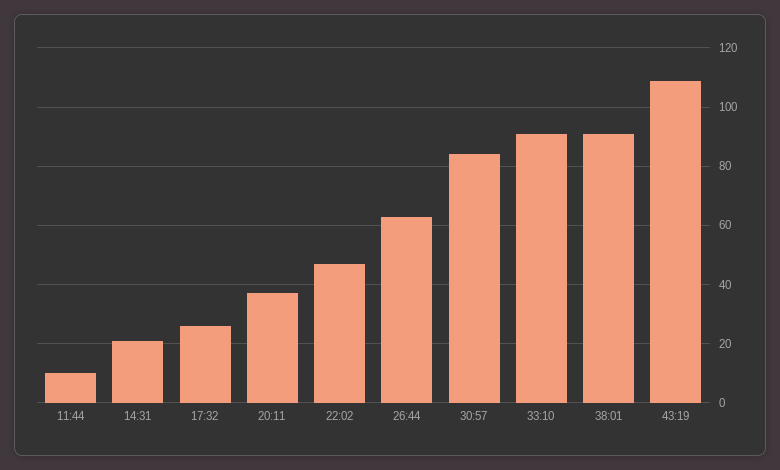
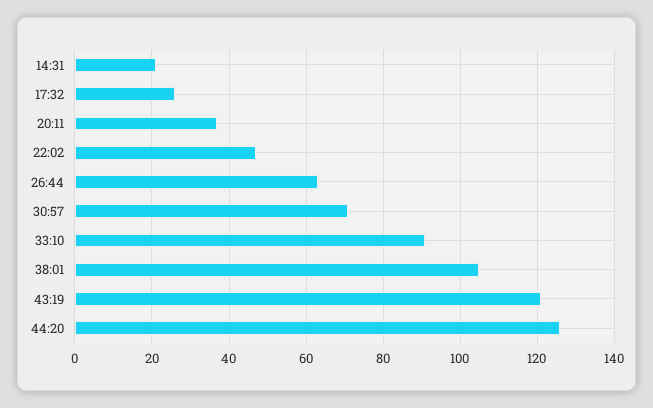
11:44: 10 -> none
30:57: 85 -> 70
38:01: 90 -> 105
43:19: 110 -> 120
44:20: none -> 125

